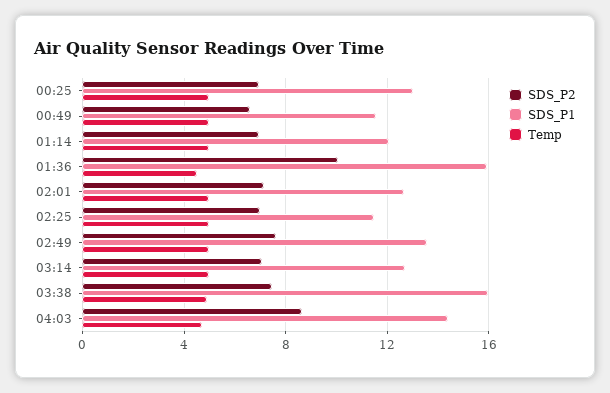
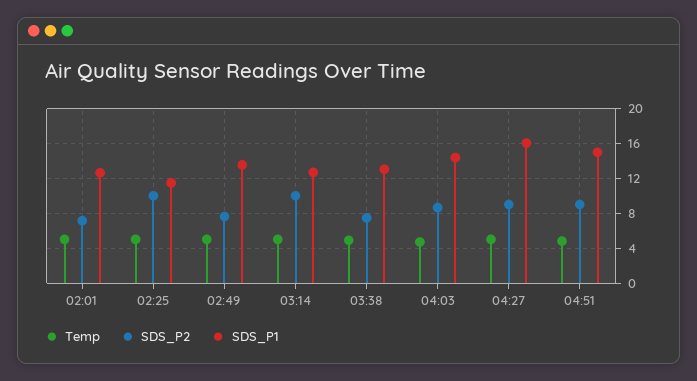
SDS_P2, 00:25: 7 -> none
SDS_P1, 00:25: 13 -> none
Temp, 00:25: 5 -> none
SDS_P2, 00:49: 6.5 -> none
SDS_P1, 00:49: 11.5 -> none
Temp, 00:49: 5 -> none
SDS_P2, 01:14: 7 -> none
SDS_P1, 01:14: 12 -> none
Temp, 01:14: 5 -> none
SDS_P2, 01:36: 10 -> none
SDS_P1, 01:36: 16 -> none
Temp, 01:36: 4.5 -> none
SDS_P2, 02:25: 7 -> 10
SDS_P2, 03:14: 7 -> 10
SDS_P1, 03:38: 16 -> 13
Temp, 04:27: none -> 5
SDS_P2, 04:27: none -> 9
SDS_P1, 04:27: none -> 16
Temp, 04:51: none -> 5
SDS_P2, 04:51: none -> 9
SDS_P1, 04:51: none -> 15

